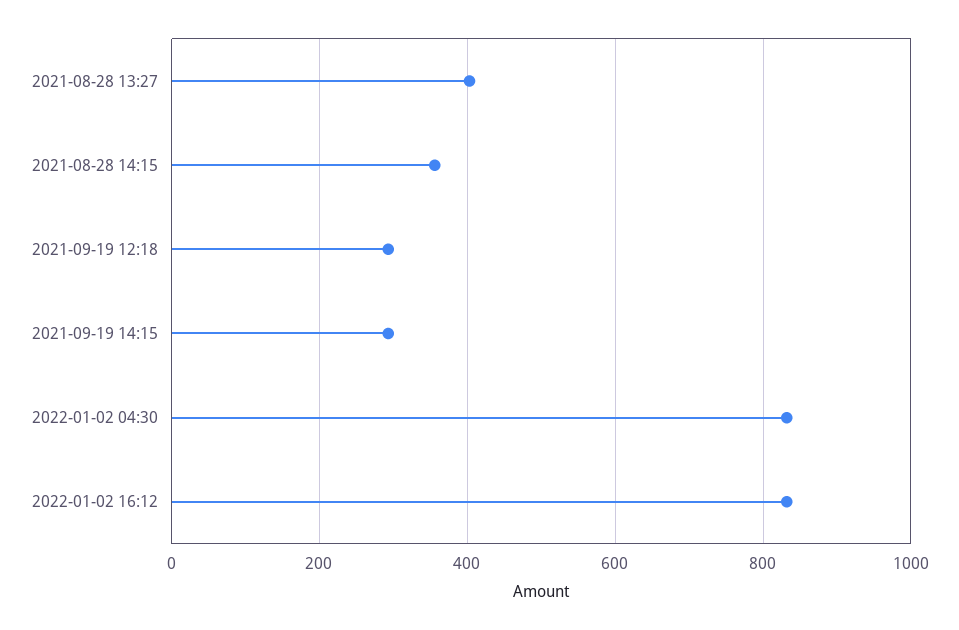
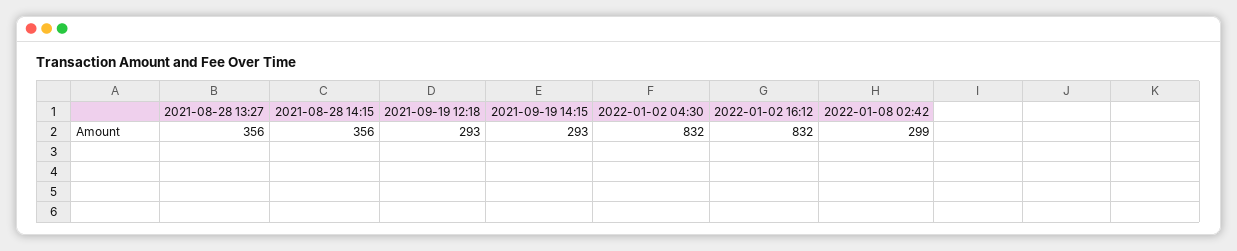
2021-08-28 13:27: 400 -> 356
2022-01-08 02:42: none -> 299

